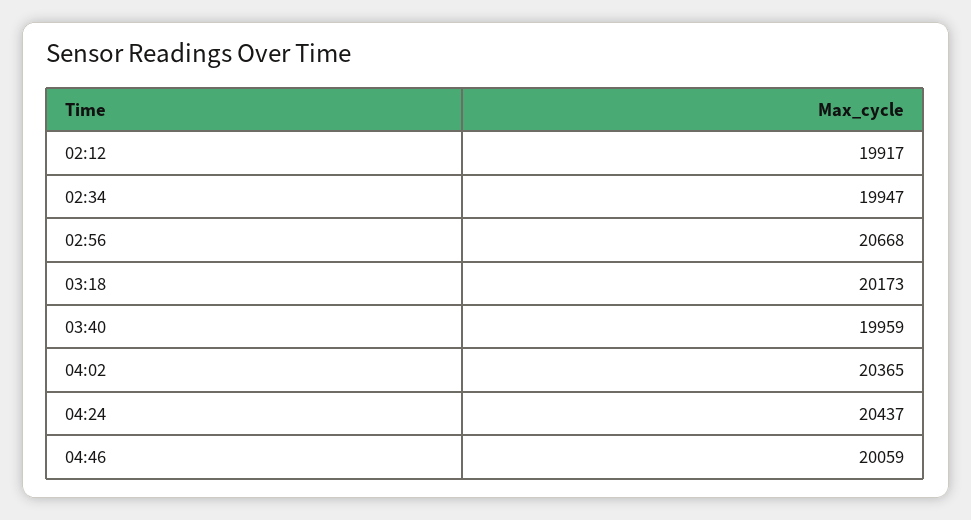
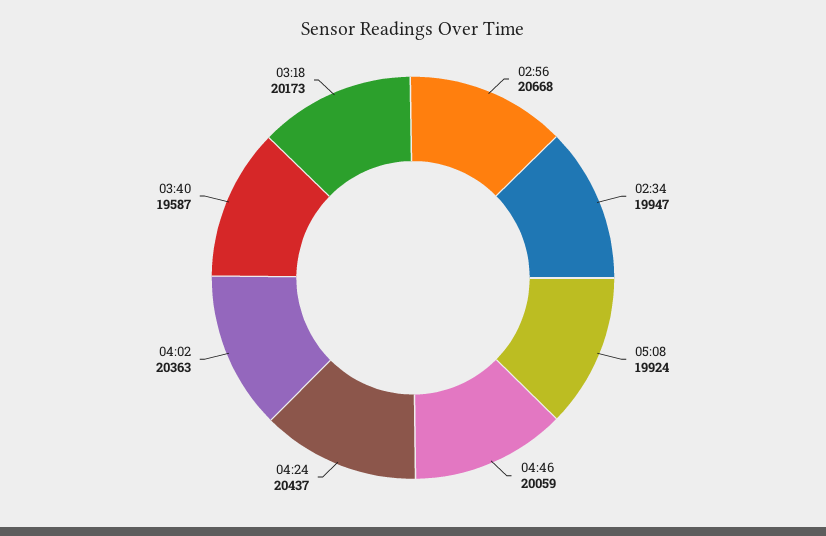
02:12: 19917 -> none
03:40: 19959 -> 19587
04:02: 20365 -> 20363
05:08: none -> 19924

